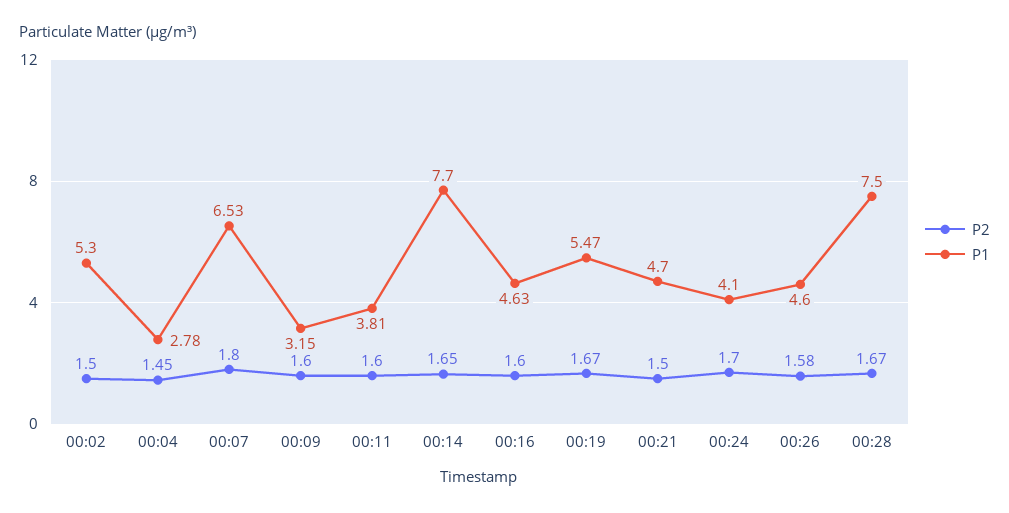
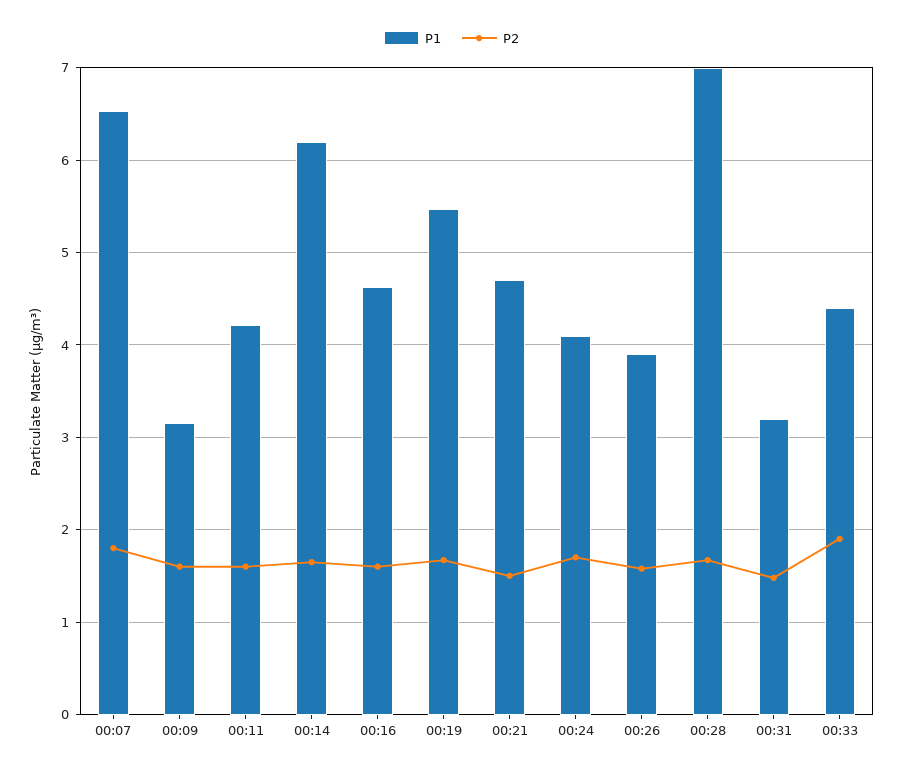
P2, 00:02: 1.5 -> none
P1, 00:02: 5.3 -> none
P2, 00:04: 1.45 -> none
P1, 00:04: 2.78 -> none
P1, 00:11: 3.81 -> 4.2
P1, 00:14: 7.7 -> 6.2
P1, 00:26: 4.6 -> 3.9
P1, 00:28: 7.5 -> 7
P1, 00:31: none -> 3.2
P2, 00:31: none -> 1.5
P1, 00:33: none -> 4.4
P2, 00:33: none -> 1.9

